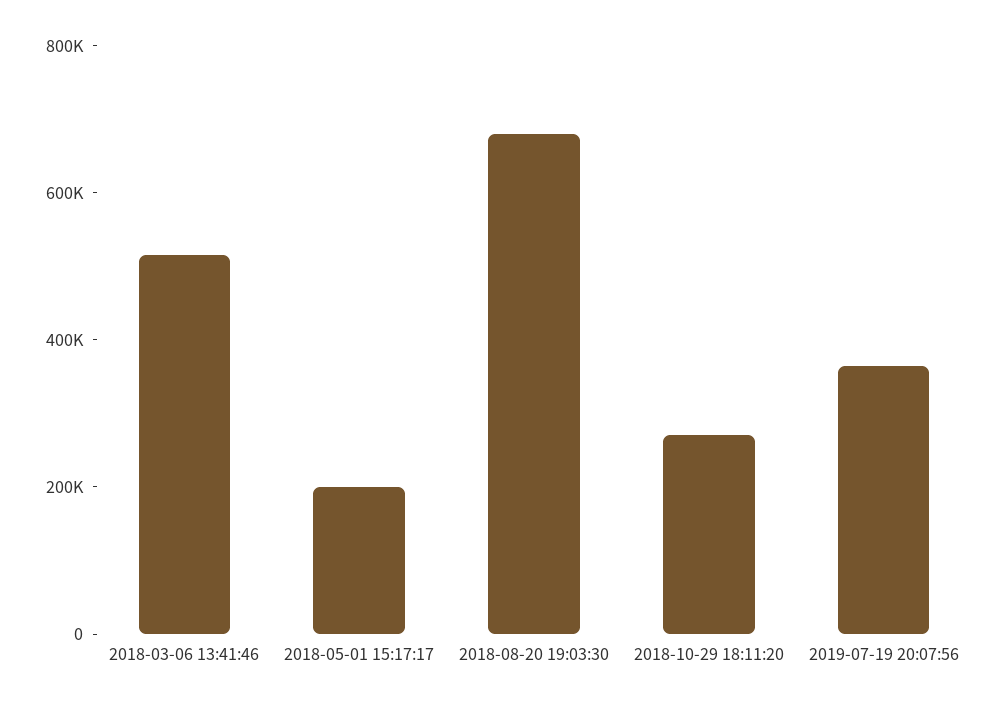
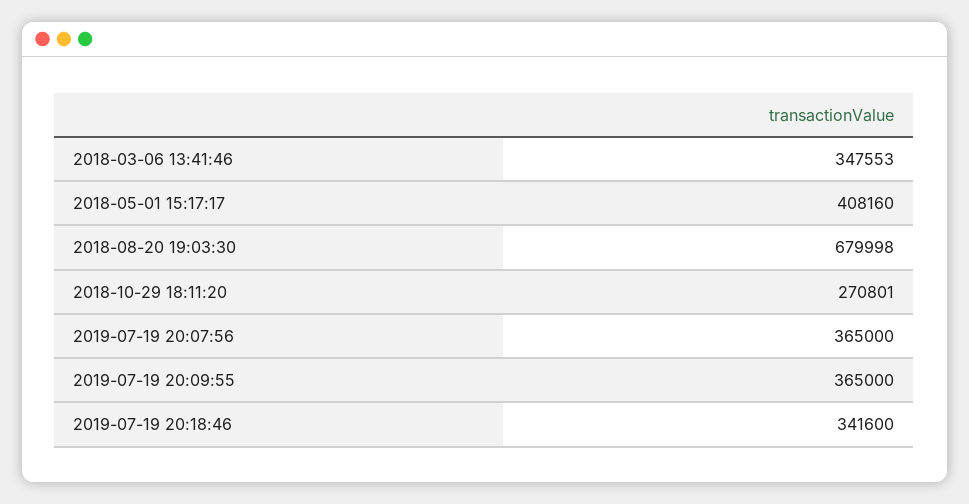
2018-03-06 13:41:46: 500000 -> 347553
2018-05-01 15:17:17: 200000 -> 408160
2019-07-19 20:09:55: none -> 365000
2019-07-19 20:18:46: none -> 341600

